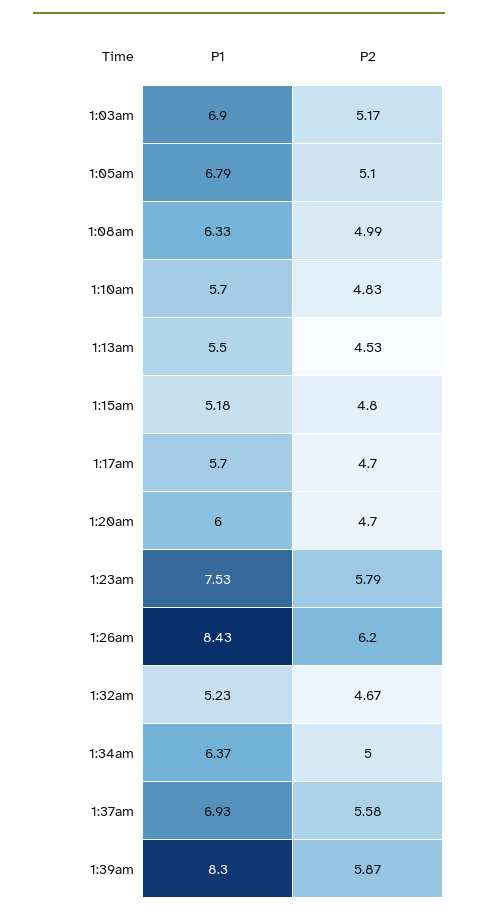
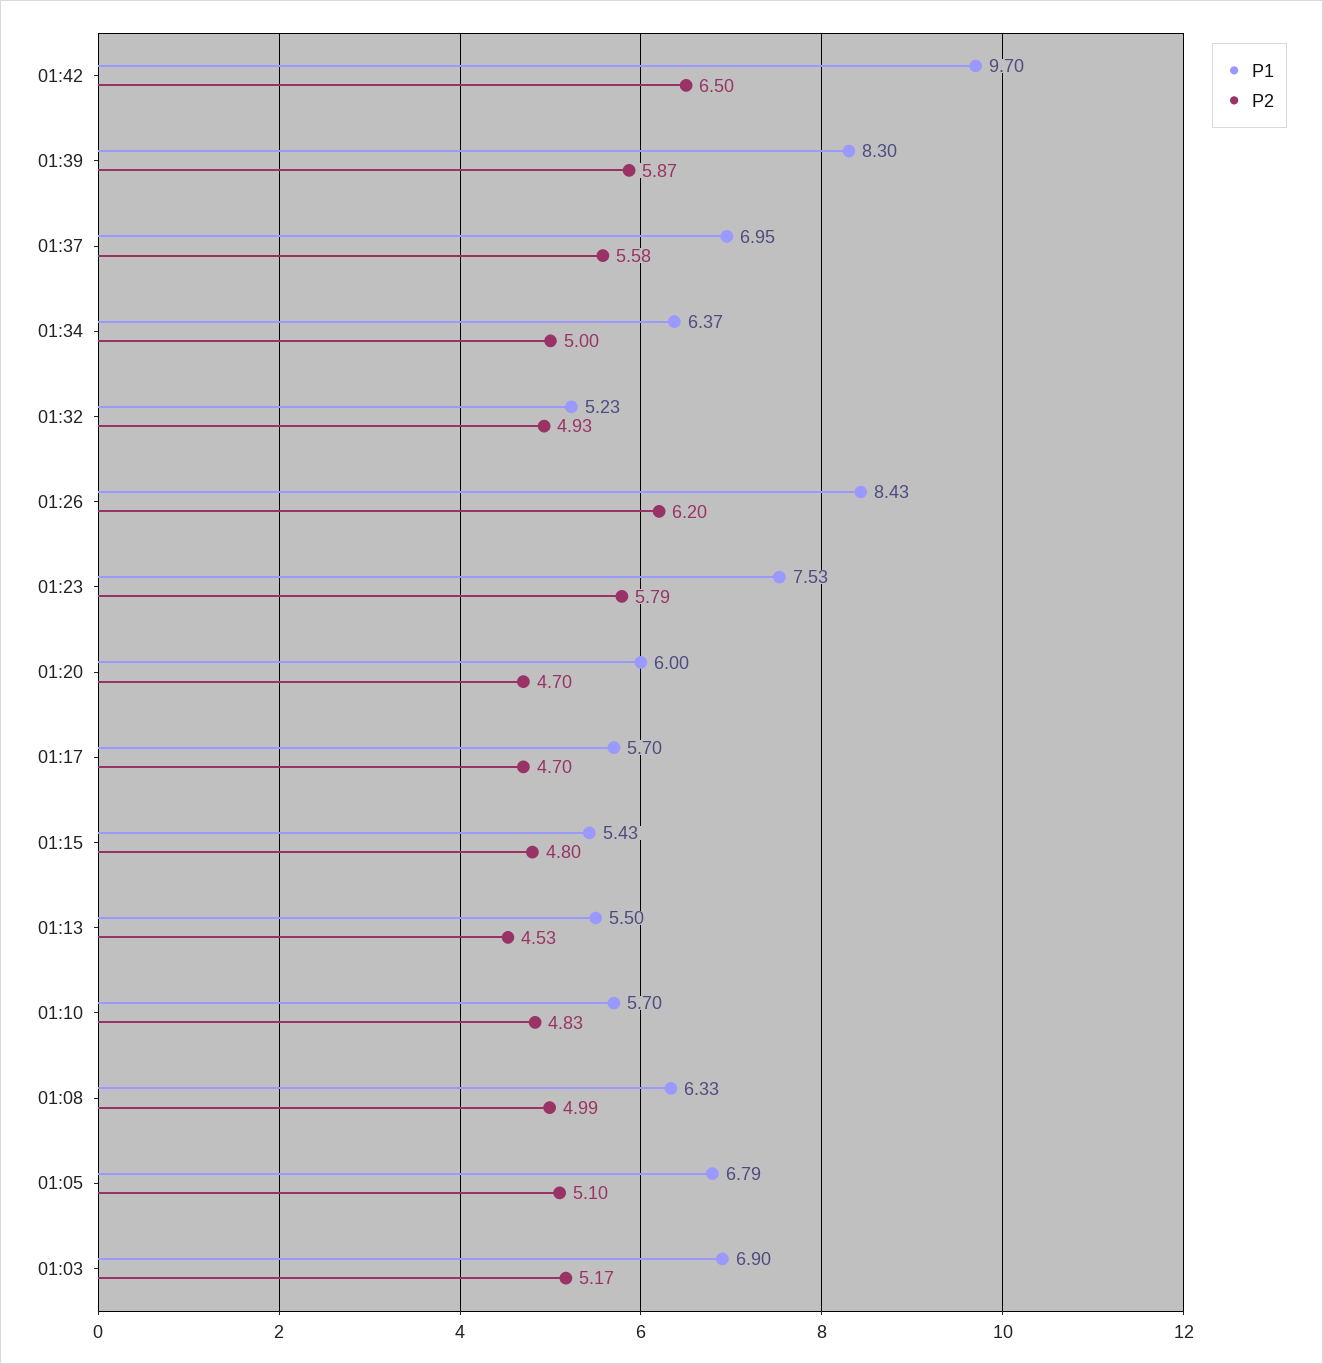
P1, 1:15am: 5.18 -> 5.43
P2, 1:32am: 4.67 -> 4.93
P1, 1:37am: 6.93 -> 6.95
P1, 01:42: none -> 9.7
P2, 01:42: none -> 6.5

